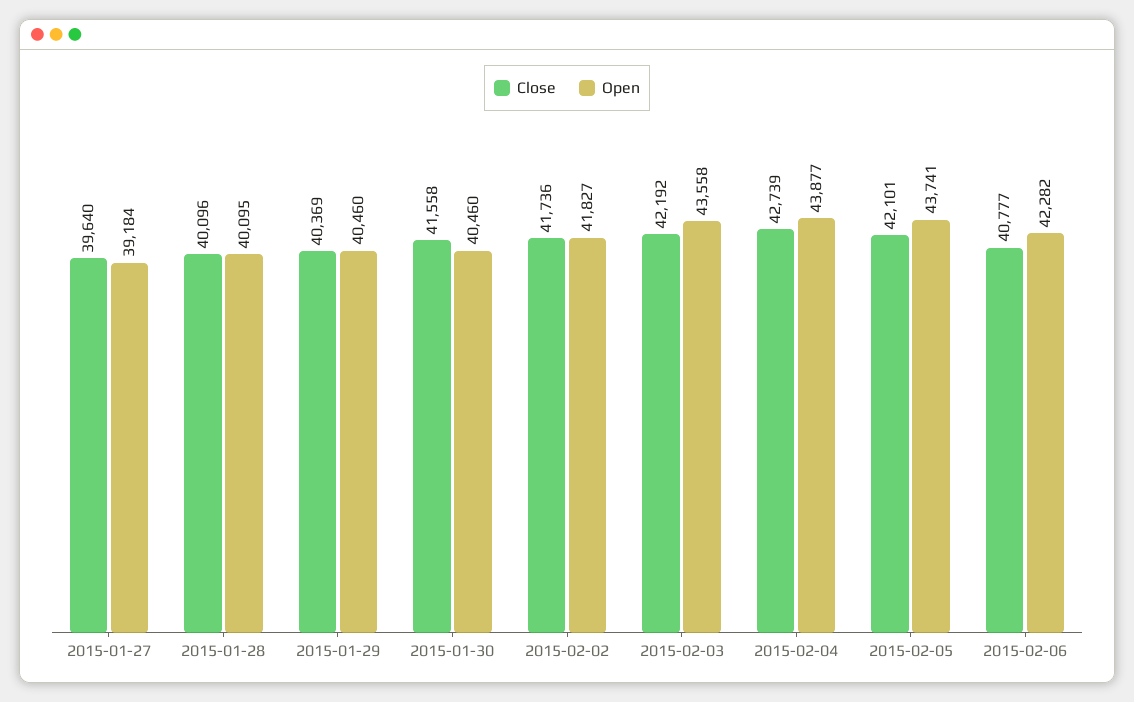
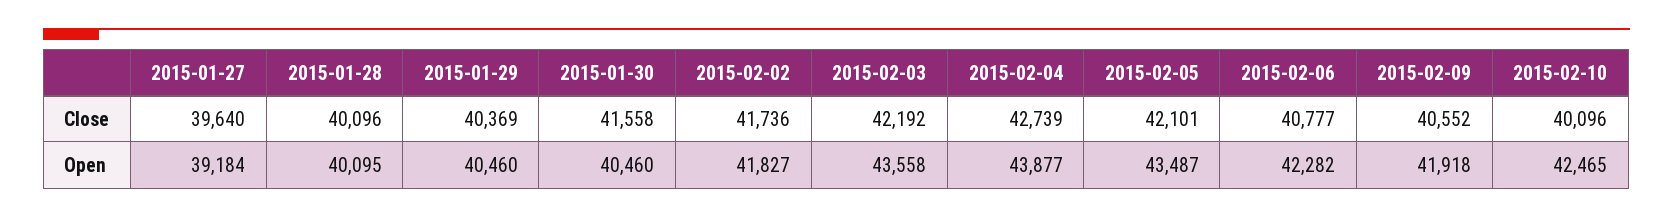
Open, 2015-02-05: 43741 -> 43487
Close, 2015-02-09: none -> 40552
Close, 2015-02-10: none -> 40096
Open, 2015-02-09: none -> 41918
Open, 2015-02-10: none -> 42465

